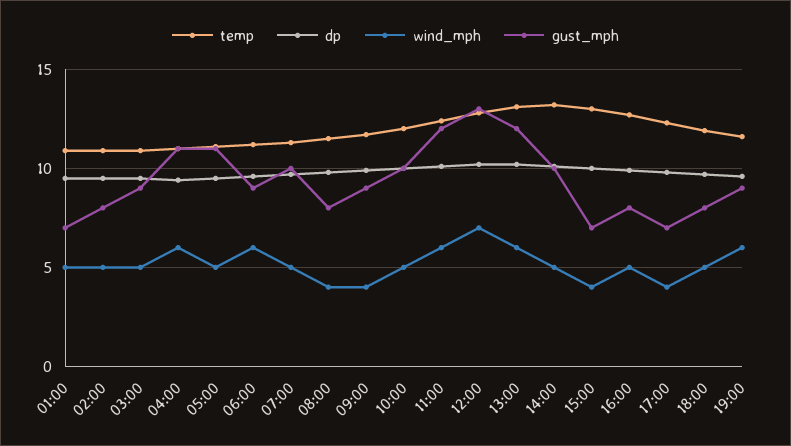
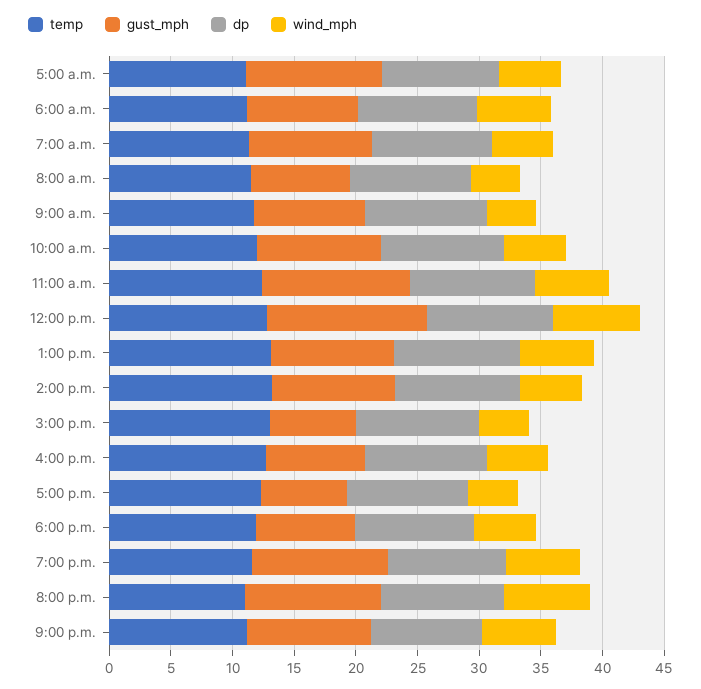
temp, 01:00: 11 -> none
dp, 01:00: 9.5 -> none
wind_mph, 01:00: 5 -> none
gust_mph, 01:00: 7 -> none
temp, 02:00: 11 -> none
dp, 02:00: 9.5 -> none
wind_mph, 02:00: 5 -> none
gust_mph, 02:00: 8 -> none
temp, 03:00: 11 -> none
dp, 03:00: 9.5 -> none
wind_mph, 03:00: 5 -> none
gust_mph, 03:00: 9 -> none
temp, 04:00: 11 -> none
dp, 04:00: 9.5 -> none
wind_mph, 04:00: 6 -> none
gust_mph, 04:00: 11 -> none
gust_mph, 13:00: 12 -> 10
gust_mph, 19:00: 9 -> 11
temp, 8:00 p.m.: none -> 11
gust_mph, 8:00 p.m.: none -> 11
dp, 8:00 p.m.: none -> 10
wind_mph, 8:00 p.m.: none -> 7
temp, 9:00 p.m.: none -> 11
gust_mph, 9:00 p.m.: none -> 10
dp, 9:00 p.m.: none -> 9
wind_mph, 9:00 p.m.: none -> 6

